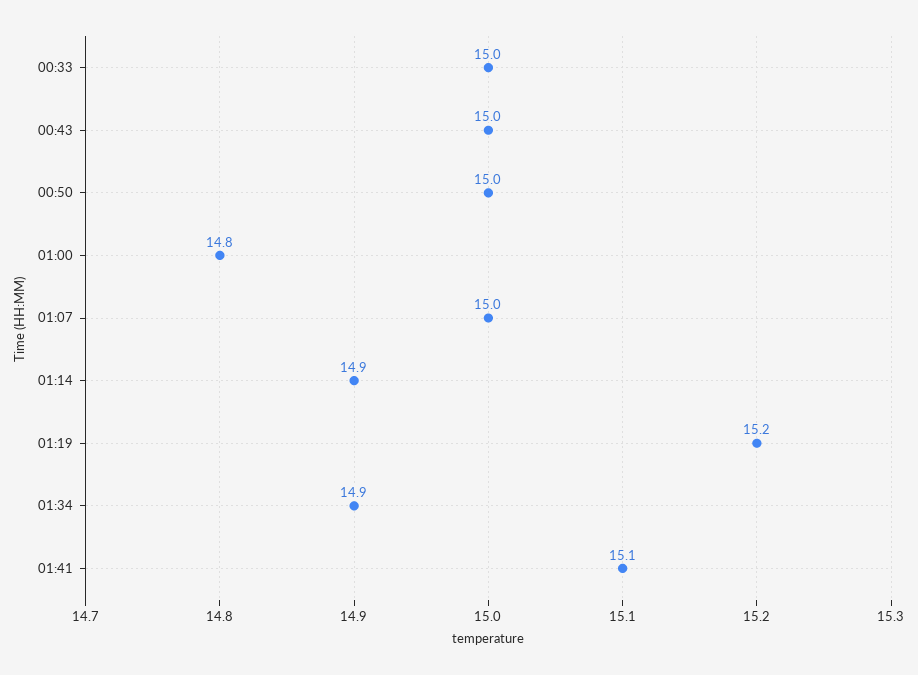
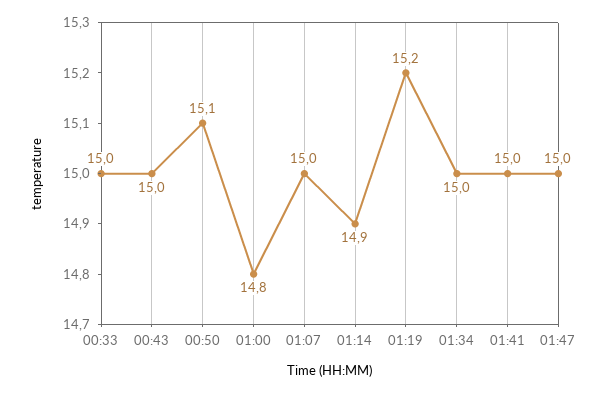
00:50: 15 -> 15.1
01:34: 14.9 -> 15
01:41: 15.1 -> 15
01:47: none -> 15

